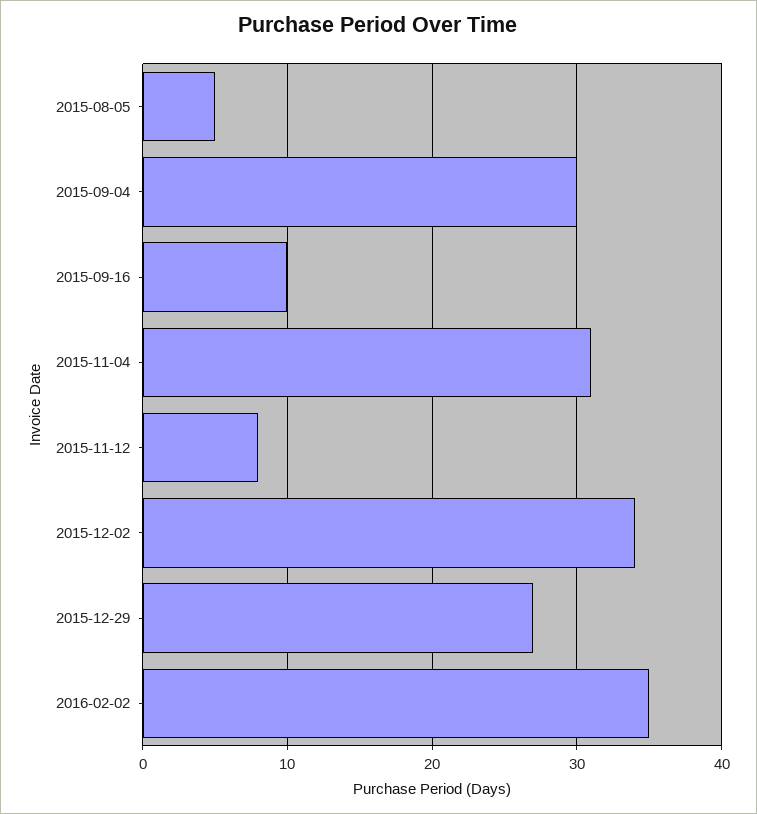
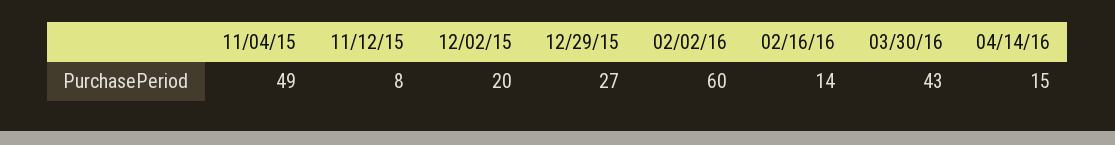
2015-08-05: 5 -> none
2015-09-04: 30 -> none
2015-09-16: 10 -> none
2015-11-04: 31 -> 49
2015-12-02: 34 -> 20
2016-02-02: 35 -> 60
02/16/16: none -> 14
03/30/16: none -> 43
04/14/16: none -> 15

